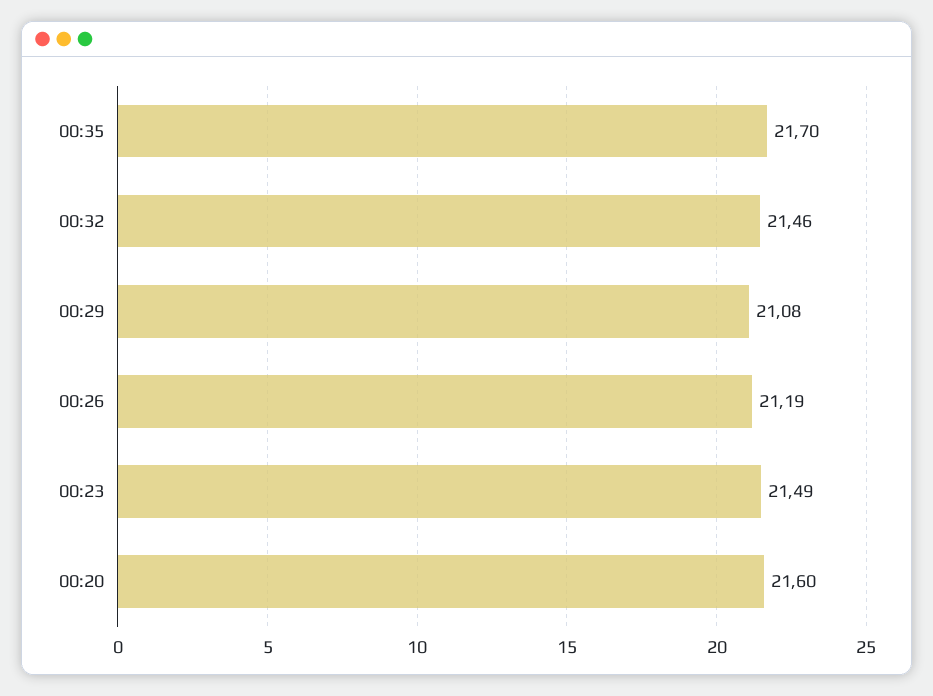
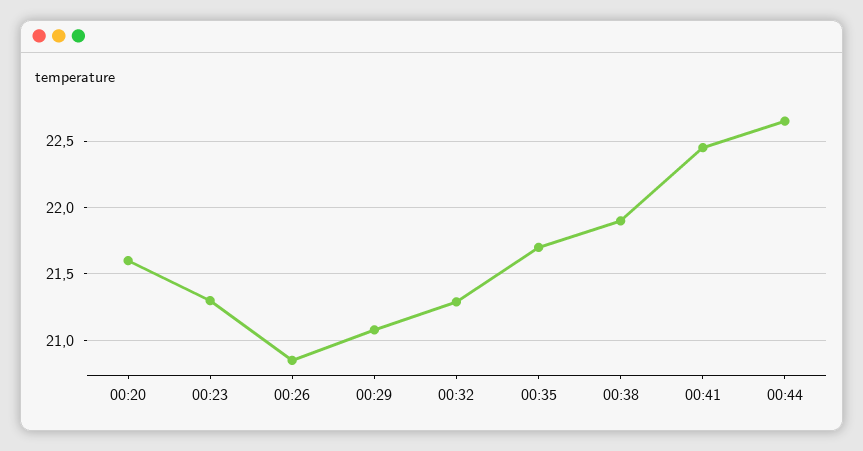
00:32: 21.46 -> 21.3
00:26: 21.19 -> 20.85
00:23: 21.49 -> 21.3
00:38: none -> 21.9
00:41: none -> 22.45
00:44: none -> 22.65

